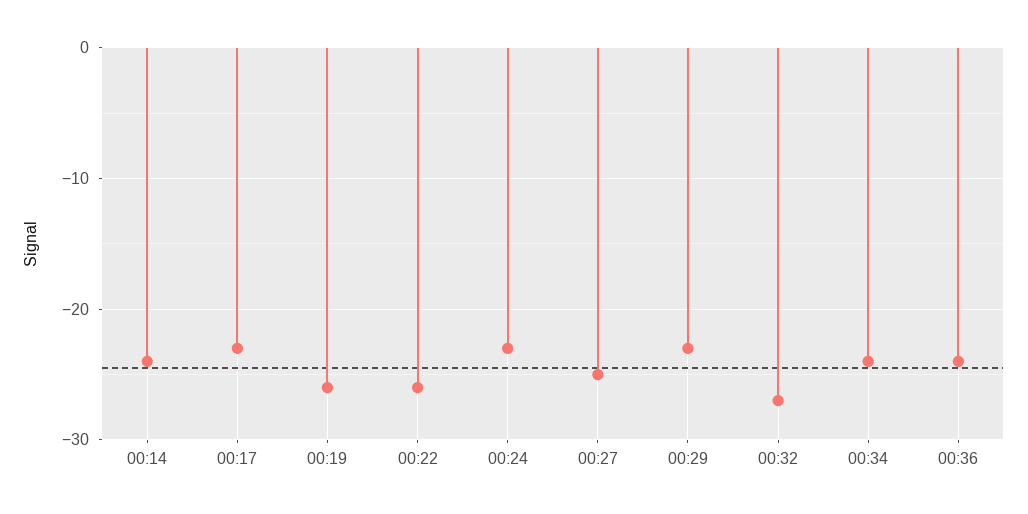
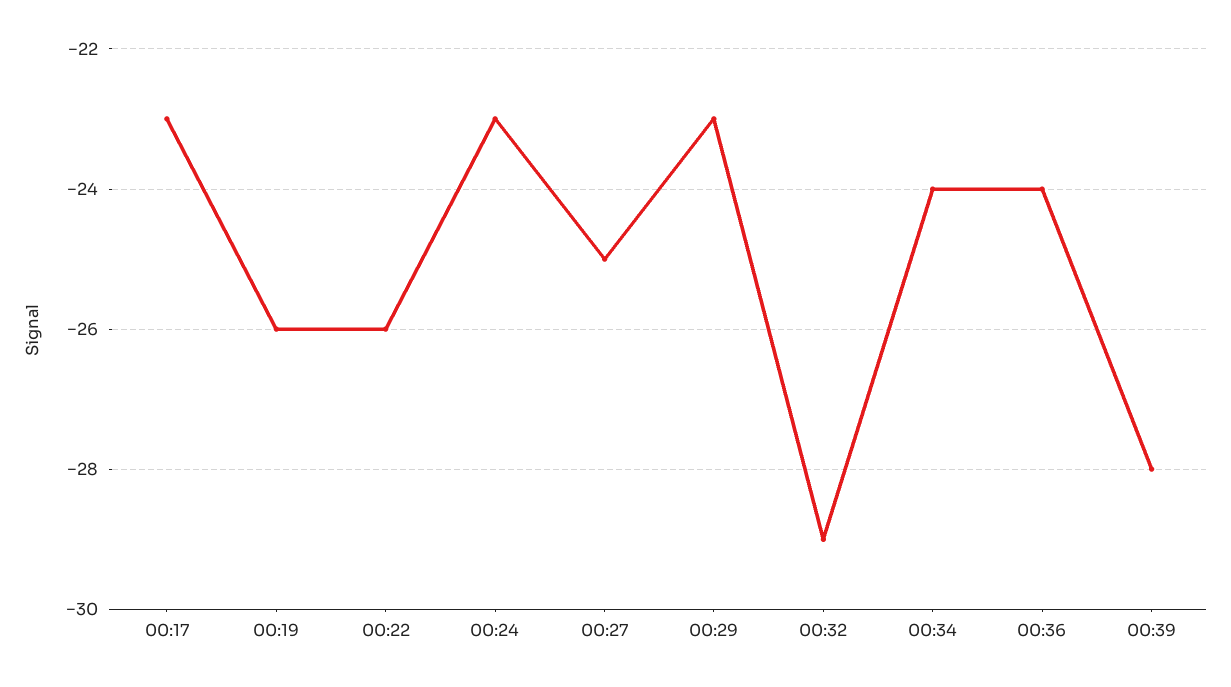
00:14: -24 -> none
00:32: -27 -> -29
00:39: none -> -28

